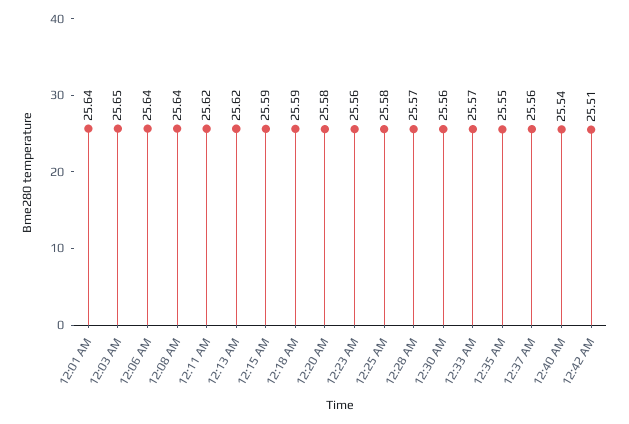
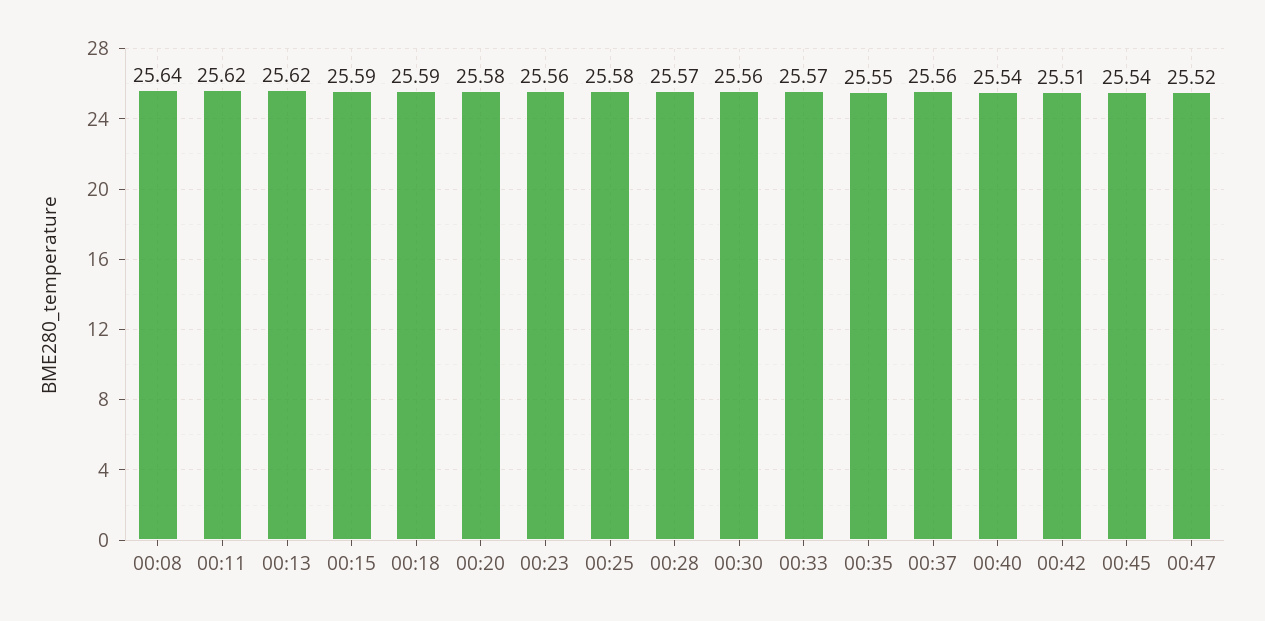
12:01 AM: 25.64 -> none
12:03 AM: 25.65 -> none
12:06 AM: 25.64 -> none
00:45: none -> 25.54
00:47: none -> 25.52

